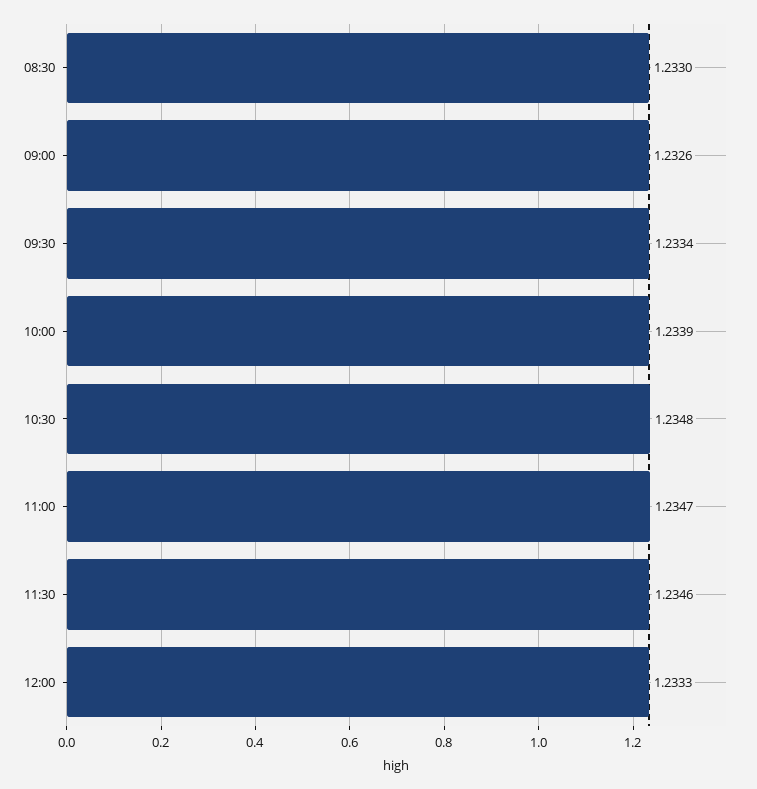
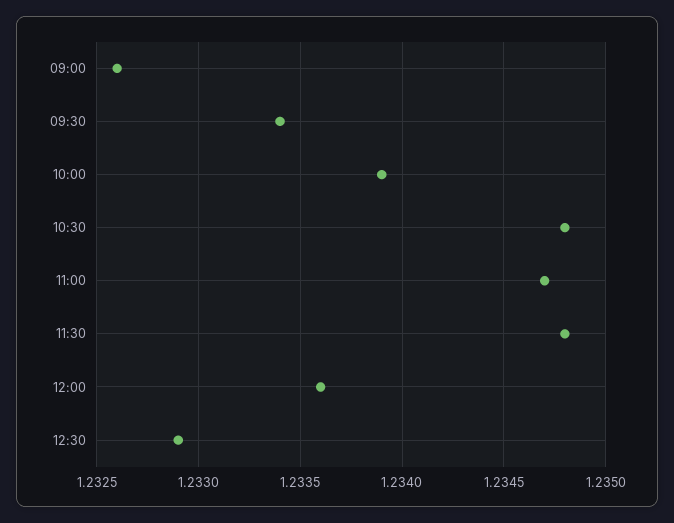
08:30: 1.233 -> none
11:30: 1.2346 -> 1.2348
12:00: 1.2333 -> 1.2336
12:30: none -> 1.2329

